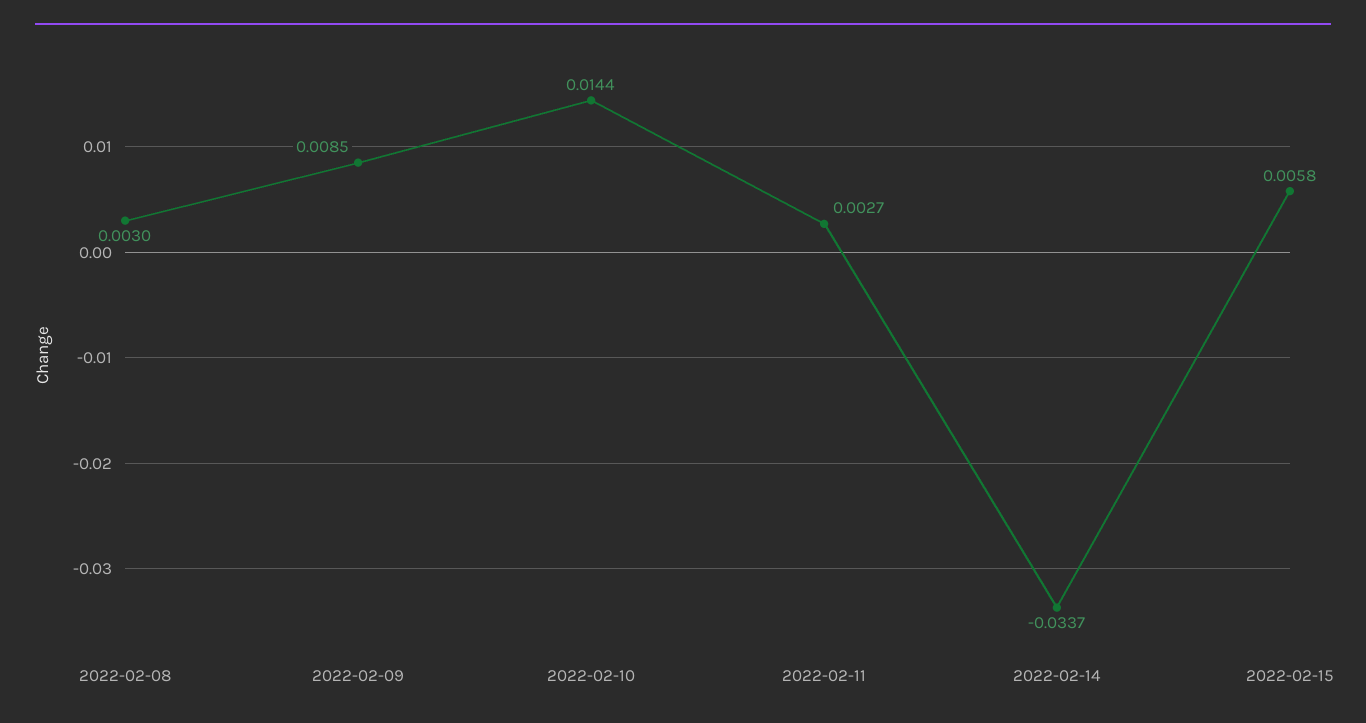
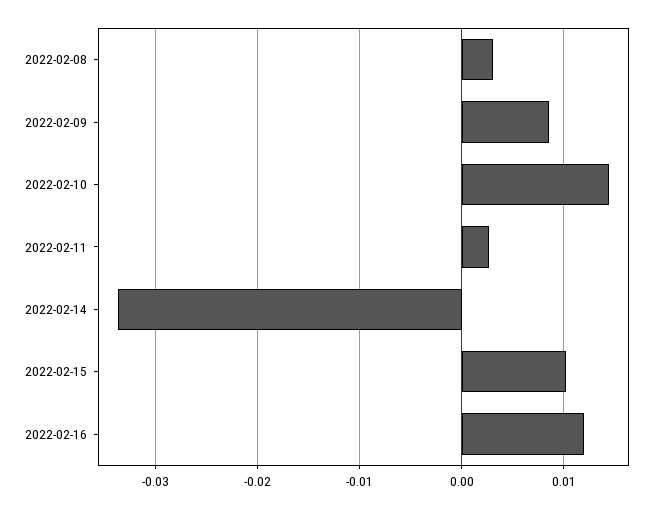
2022-02-15: 0.0058 -> 0.01
2022-02-16: none -> 0.012

